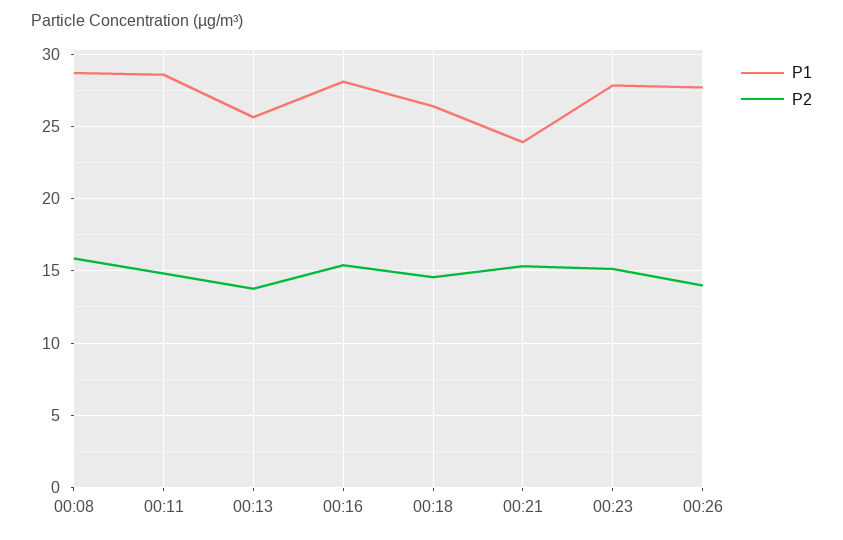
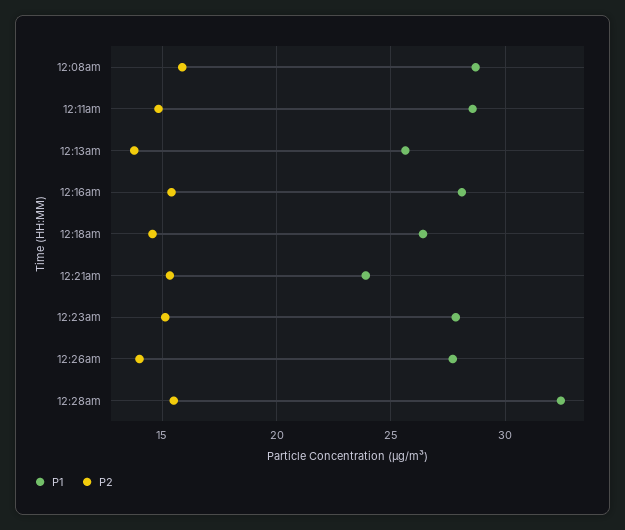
P1, 12:28am: none -> 32.5
P2, 12:28am: none -> 15.5

